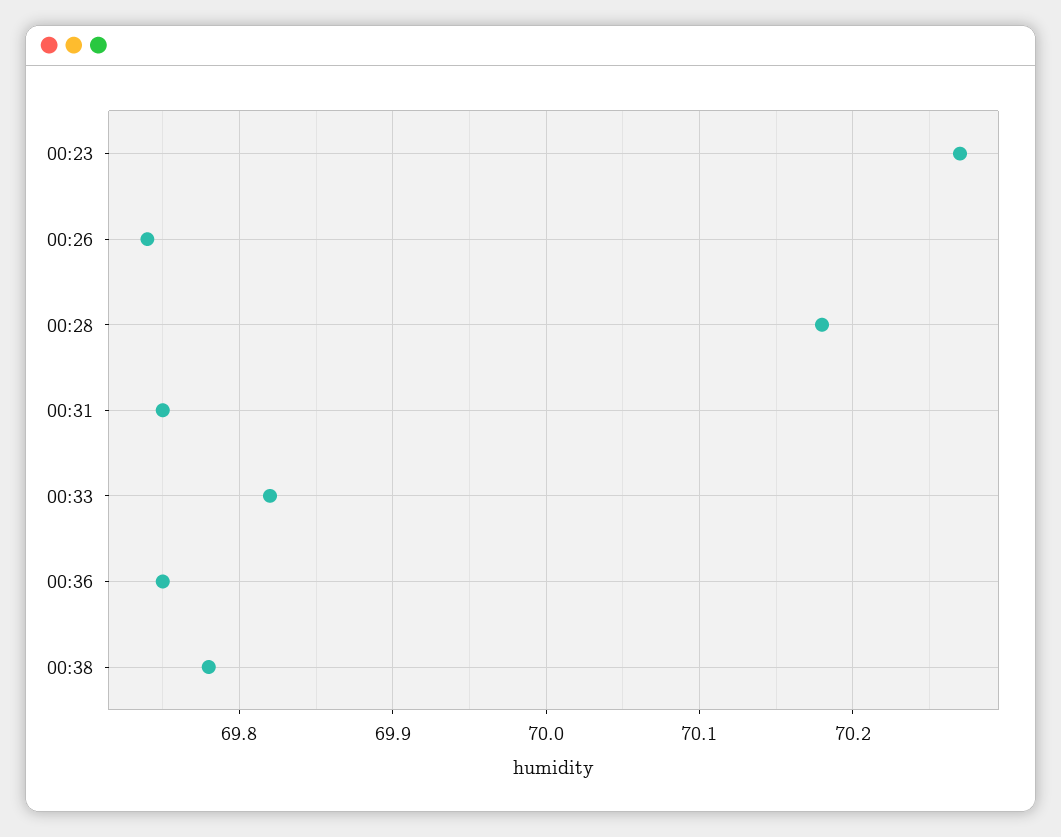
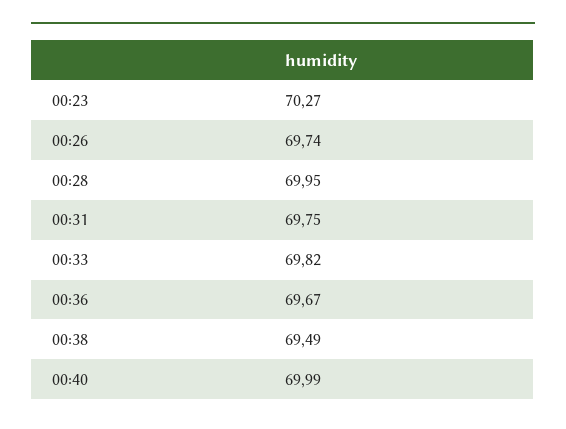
00:28: 70.18 -> 69.95
00:36: 69.75 -> 69.67
00:38: 69.78 -> 69.49
00:40: none -> 69.99

